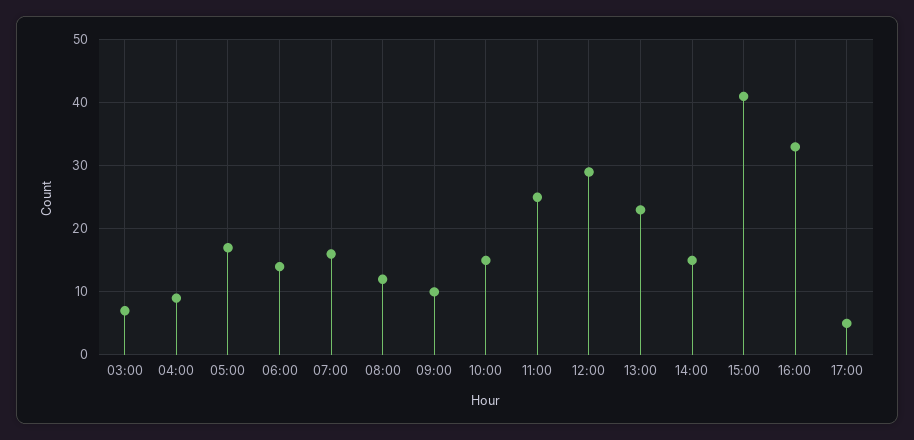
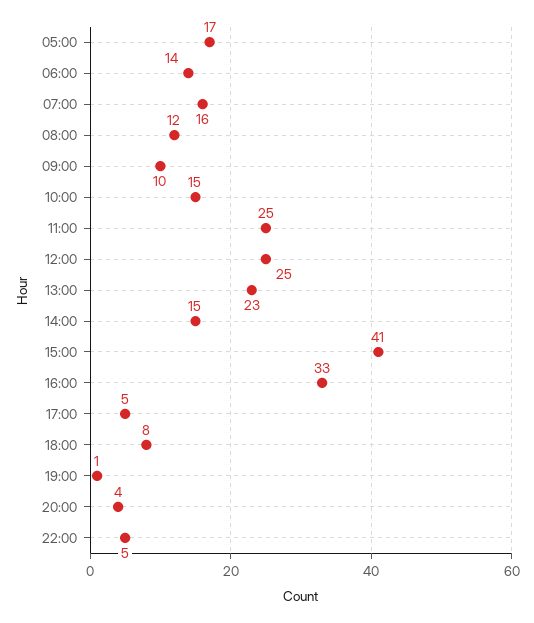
03:00: 7 -> none
04:00: 9 -> none
12:00: 29 -> 25
18:00: none -> 8
19:00: none -> 1
20:00: none -> 4
22:00: none -> 5

